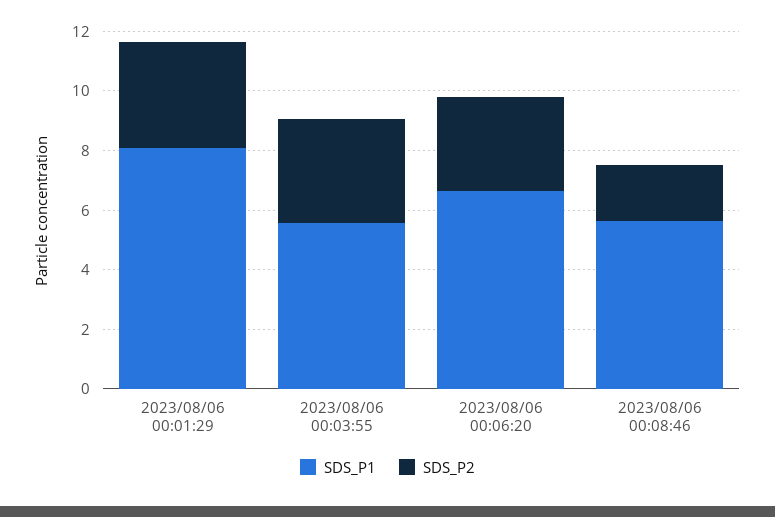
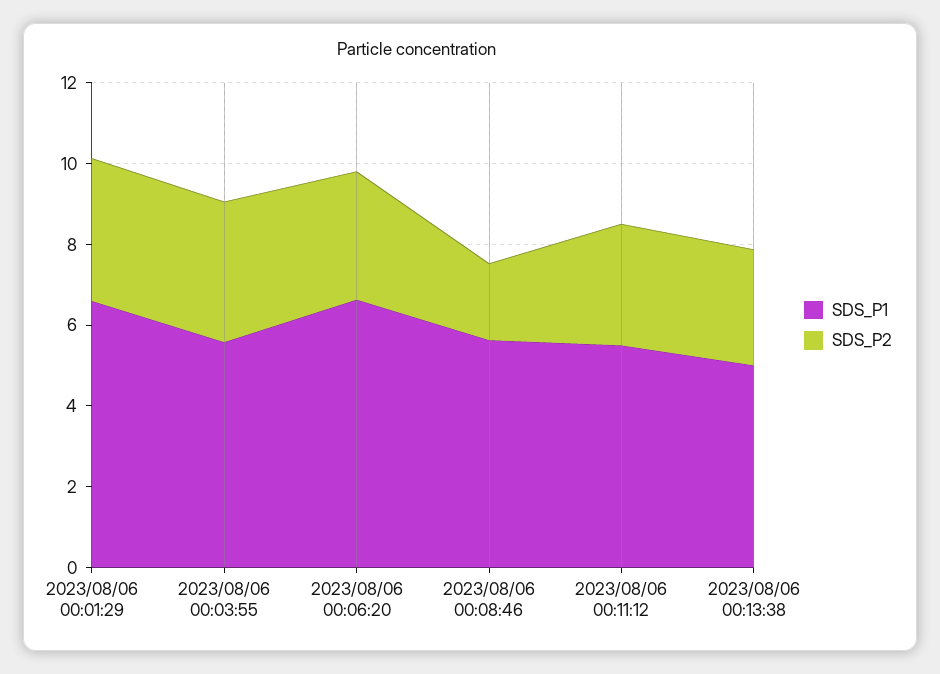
SDS_P1, 2023/08/06 00:01:29: 8 -> 6.5
SDS_P1, 2023/08/06 00:11:12: none -> 5.5
SDS_P2, 2023/08/06 00:11:12: none -> 3
SDS_P1, 2023/08/06 00:13:38: none -> 5
SDS_P2, 2023/08/06 00:13:38: none -> 3

